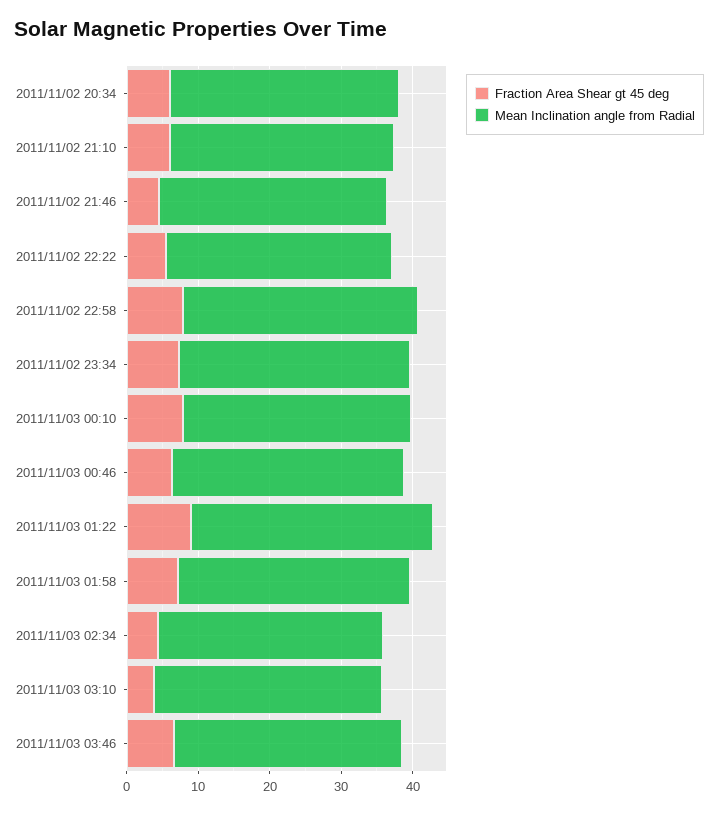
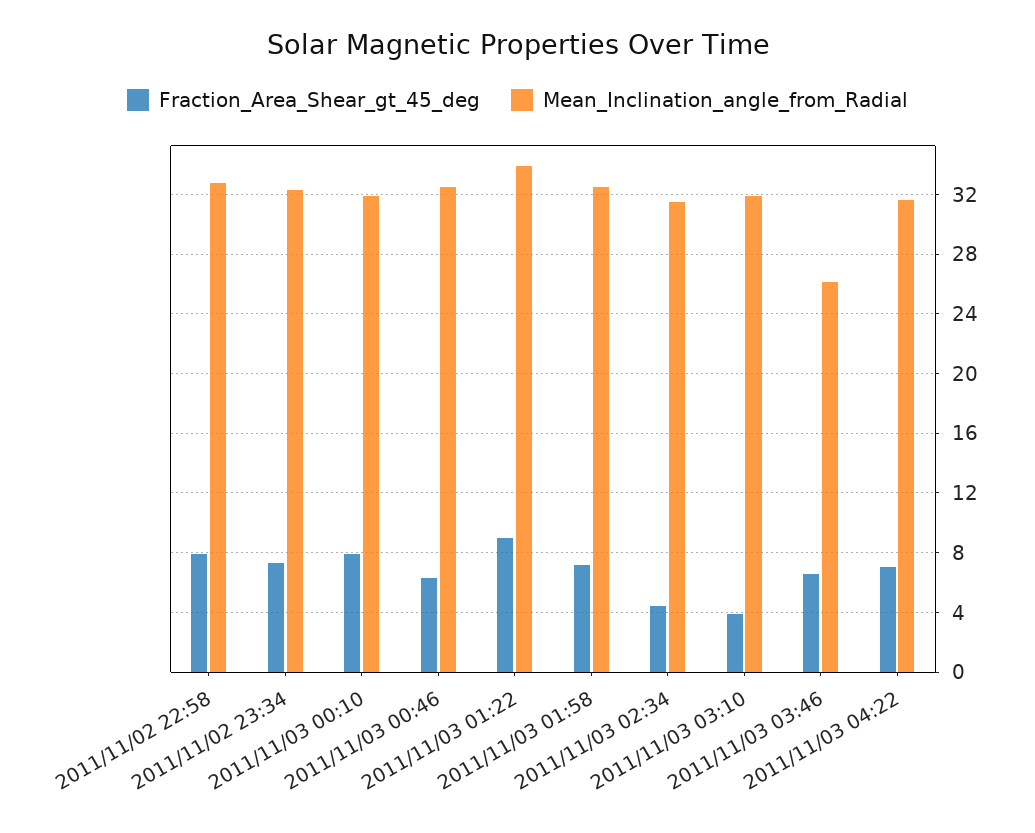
Fraction Area Shear gt 45 deg, 2011/11/02 20:34: 6 -> none
Mean Inclination angle from Radial, 2011/11/02 20:34: 32 -> none
Fraction Area Shear gt 45 deg, 2011/11/02 21:10: 6 -> none
Mean Inclination angle from Radial, 2011/11/02 21:10: 32 -> none
Fraction Area Shear gt 45 deg, 2011/11/02 21:46: 4 -> none
Mean Inclination angle from Radial, 2011/11/02 21:46: 32 -> none
Fraction Area Shear gt 45 deg, 2011/11/02 22:22: 6 -> none
Mean Inclination angle from Radial, 2011/11/02 22:22: 32 -> none
Mean Inclination angle from Radial, 2011/11/03 03:46: 32 -> 26
Fraction Area Shear gt 45 deg, 2011/11/03 04:22: none -> 7
Mean Inclination angle from Radial, 2011/11/03 04:22: none -> 31.5

